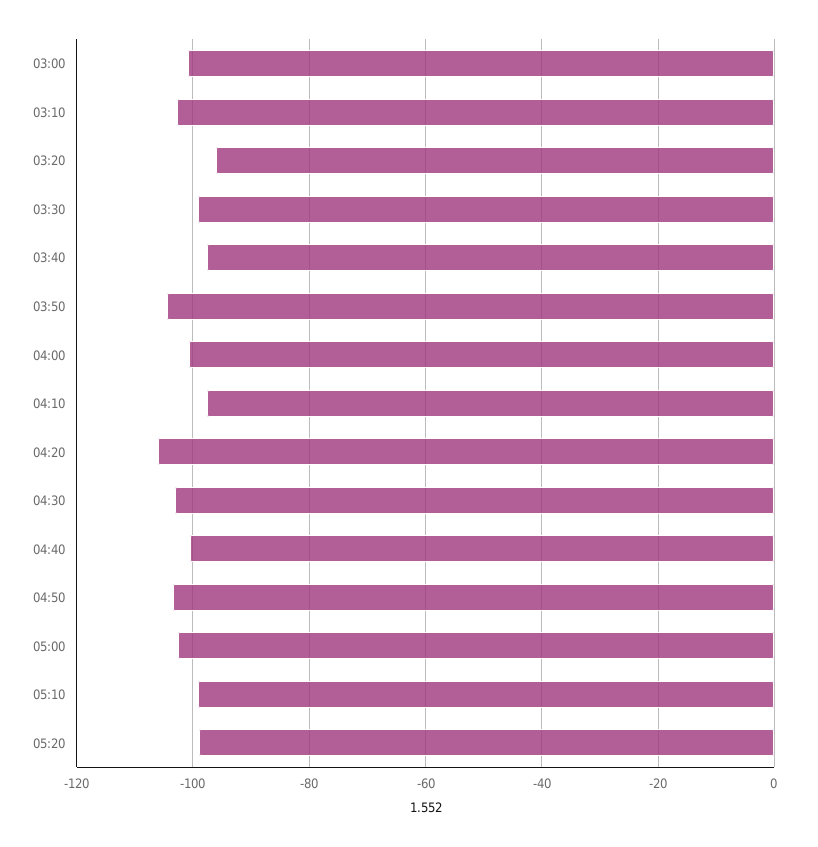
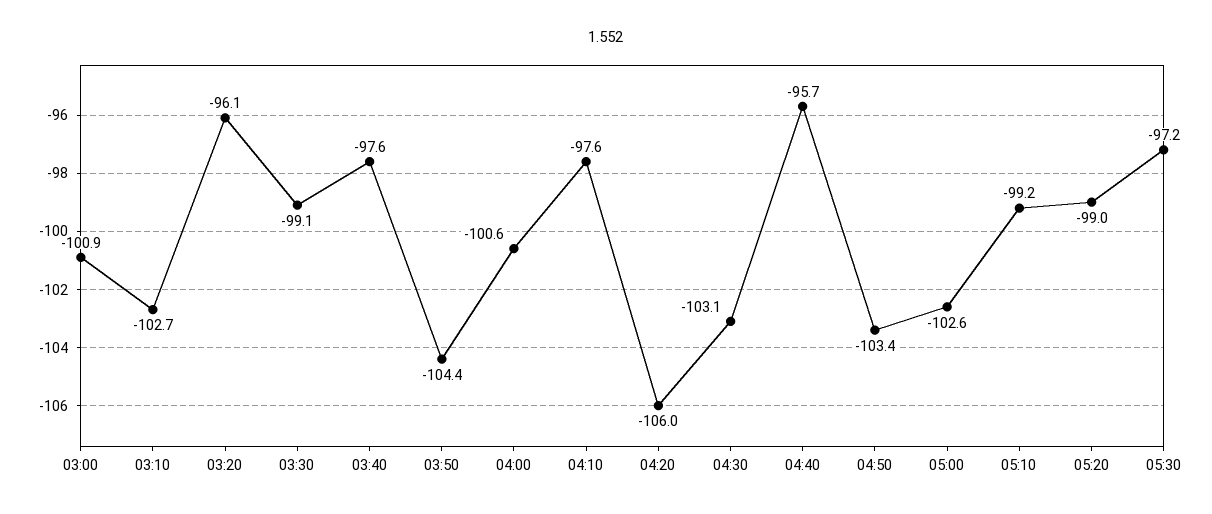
04:40: -100 -> -95.7
05:30: none -> -97.2

